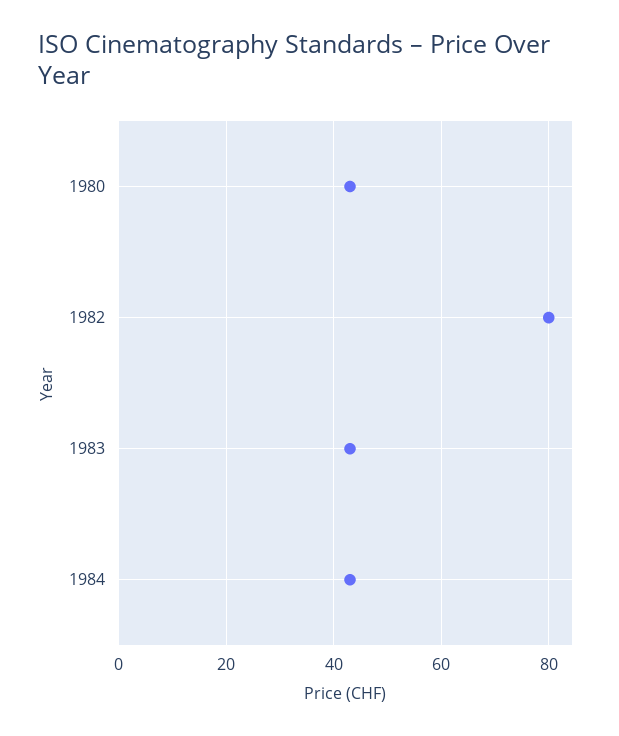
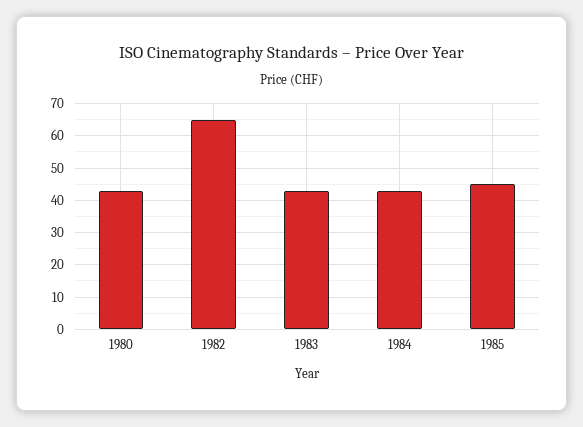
1982: 80 -> 65
1985: none -> 45

